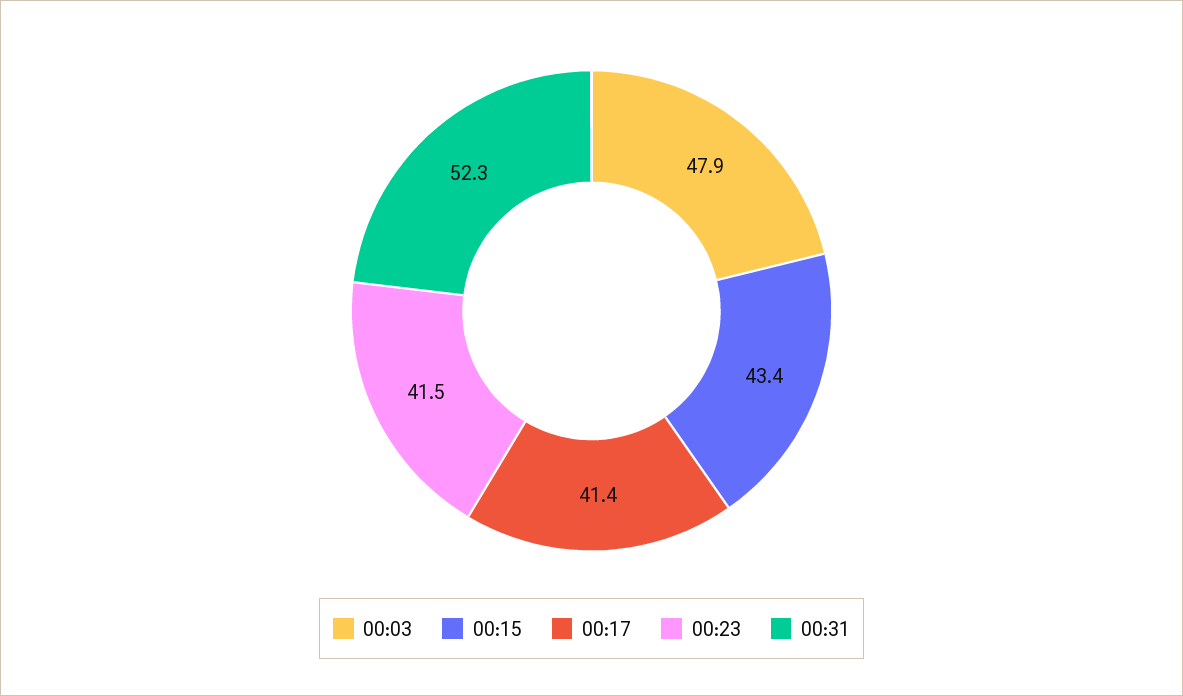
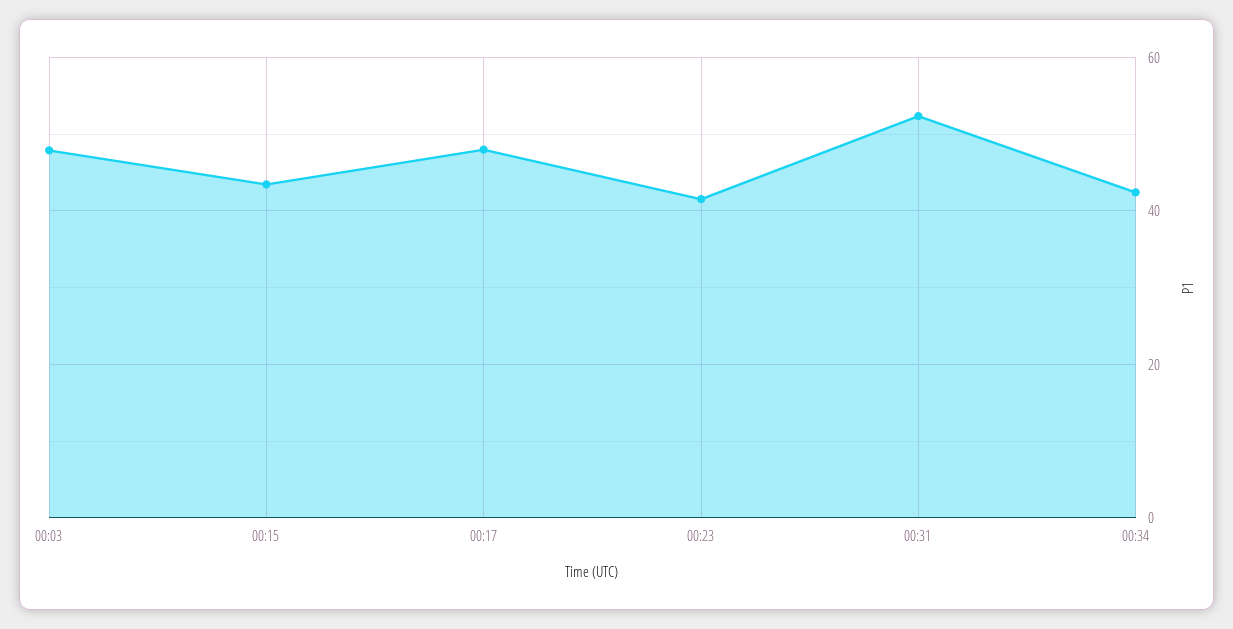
00:17: 41.4 -> 48
00:34: none -> 42

